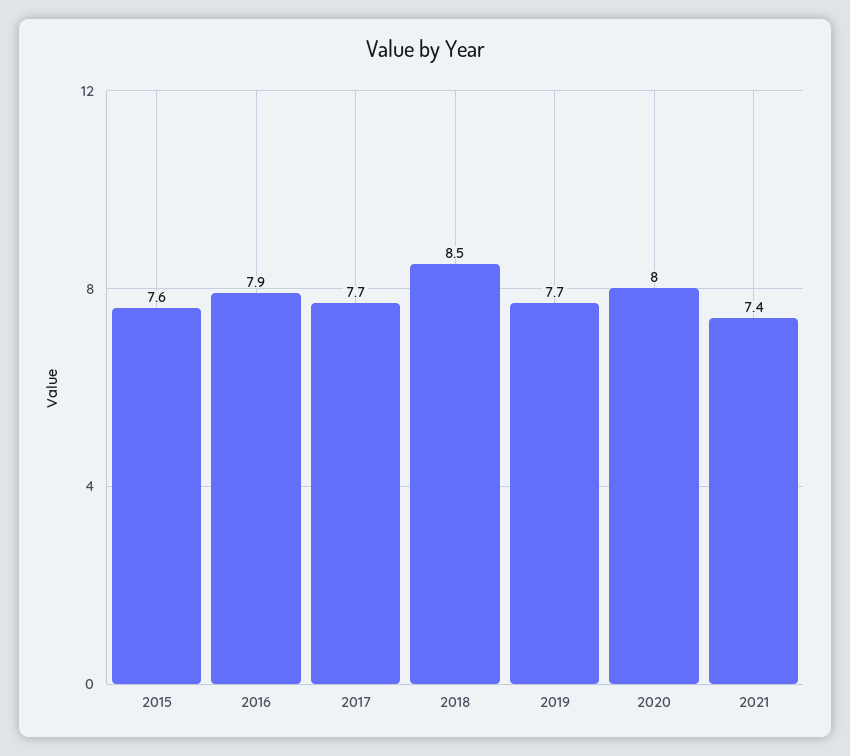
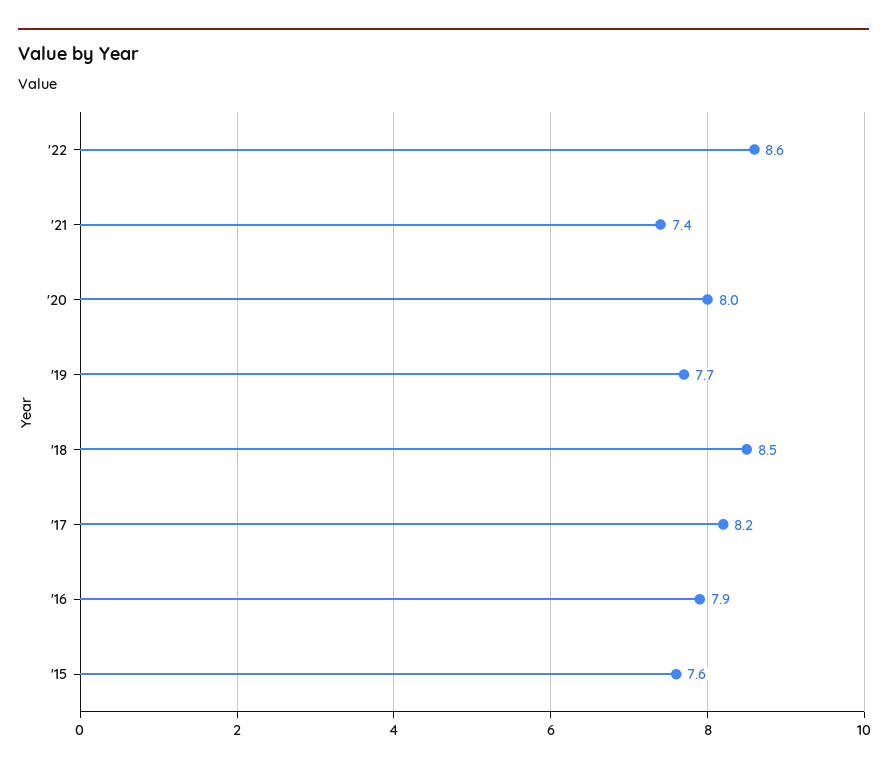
2017: 7.7 -> 8.2
'22: none -> 8.6

